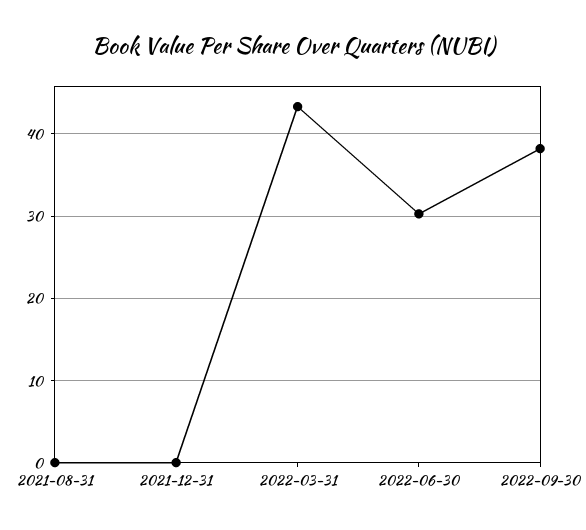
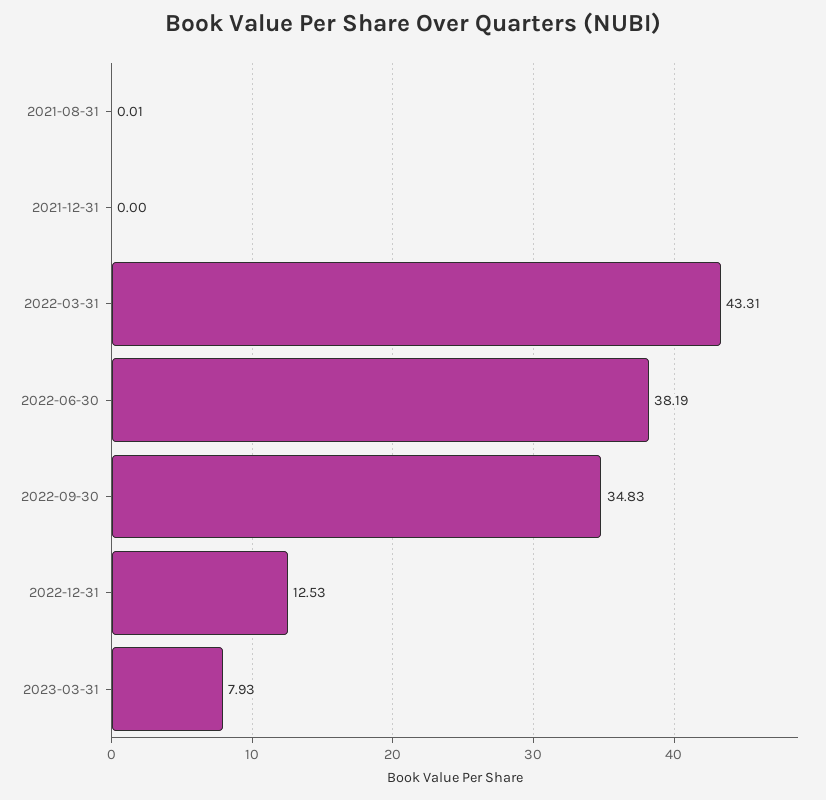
2022-06-30: 30 -> 38.19
2022-09-30: 38 -> 34.83
2022-12-31: none -> 12.53
2023-03-31: none -> 7.93

